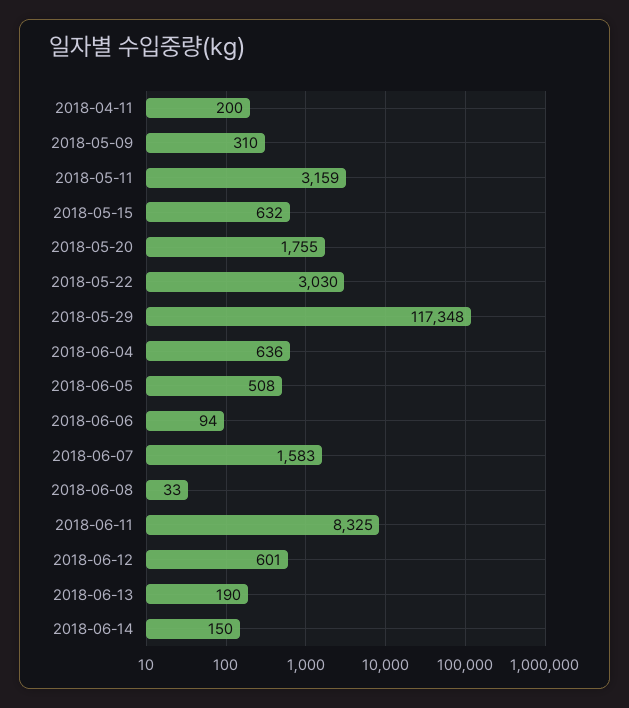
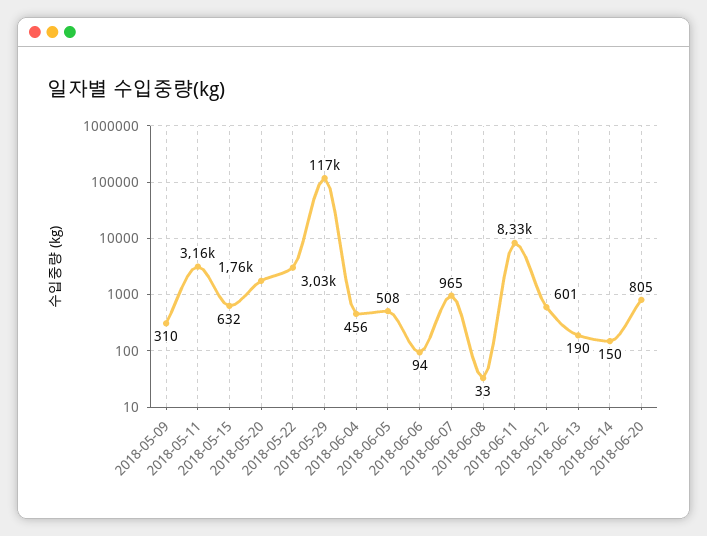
2018-04-11: 200 -> none
2018-06-04: 636 -> 456
2018-06-07: 1583 -> 965
2018-06-20: none -> 805

